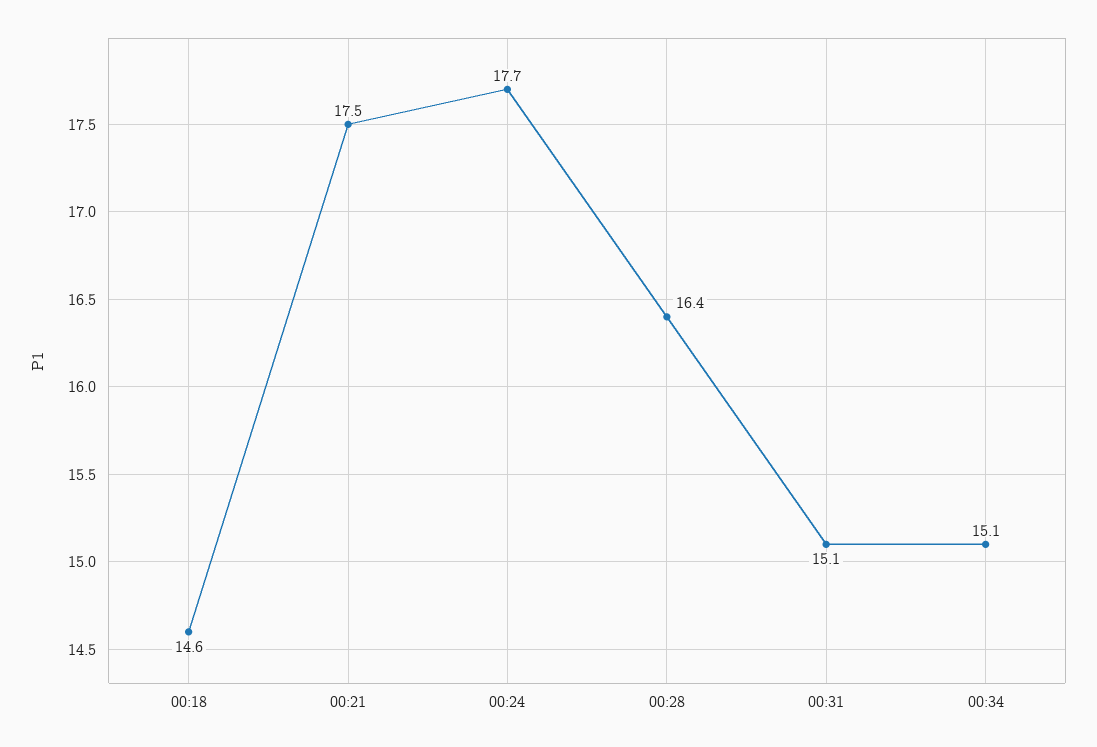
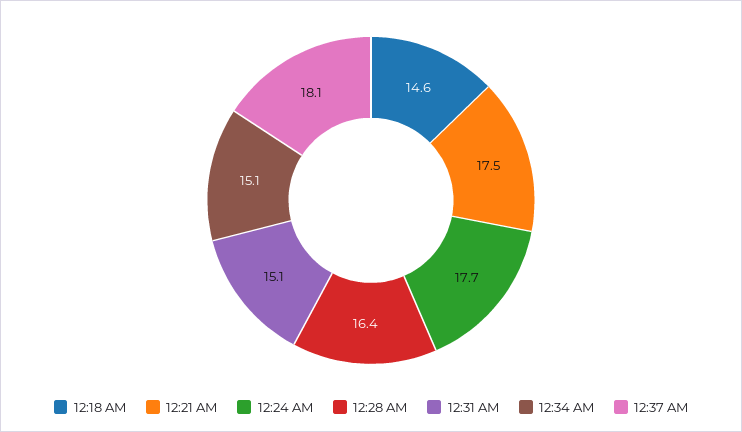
12:37 AM: none -> 18.1

